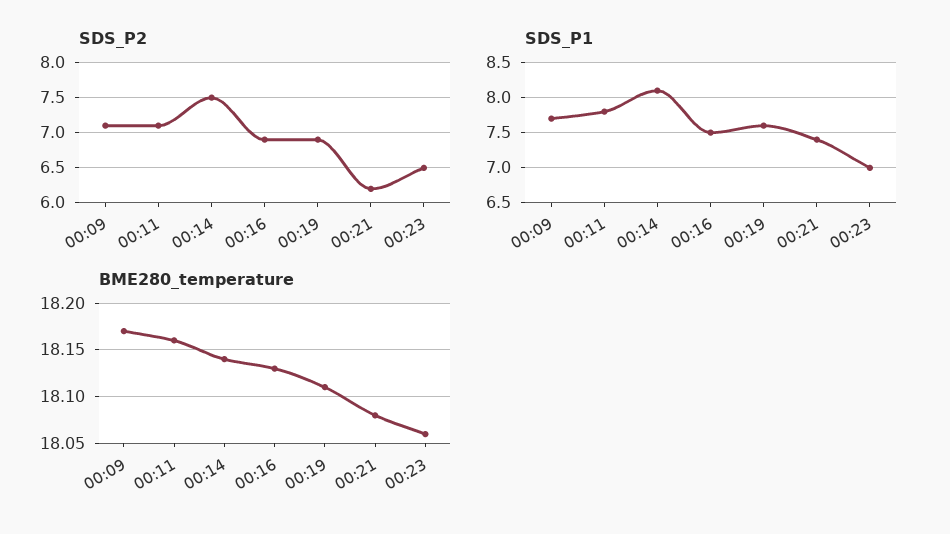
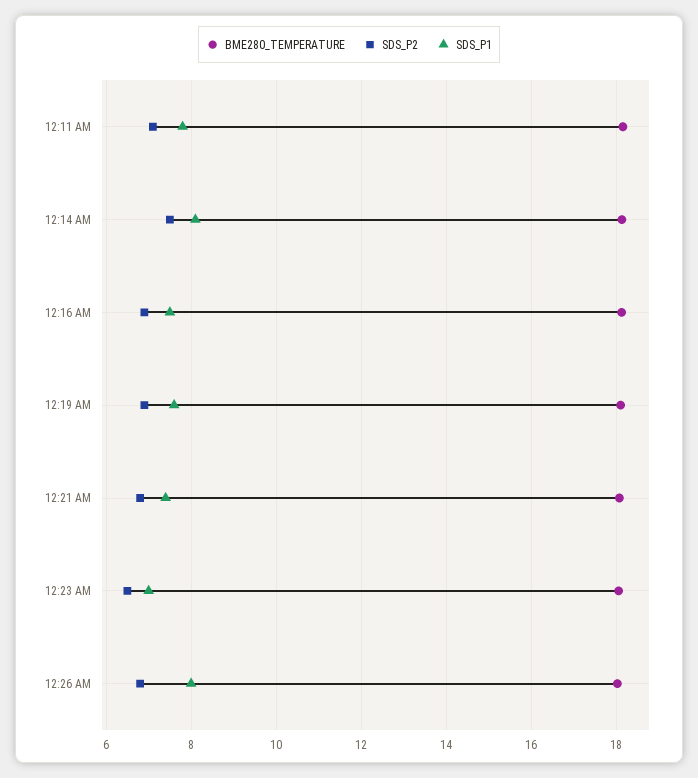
SDS_P2, 00:09: 7.1 -> none
SDS_P2, 00:21: 6.2 -> 6.8
SDS_P1, 00:09: 7.7 -> none
BME280_temperature, 00:09: 18.17 -> none
BME280_temperature, 12:26 AM: none -> 18
SDS_P2, 12:26 AM: none -> 6.8
SDS_P1, 12:26 AM: none -> 8

